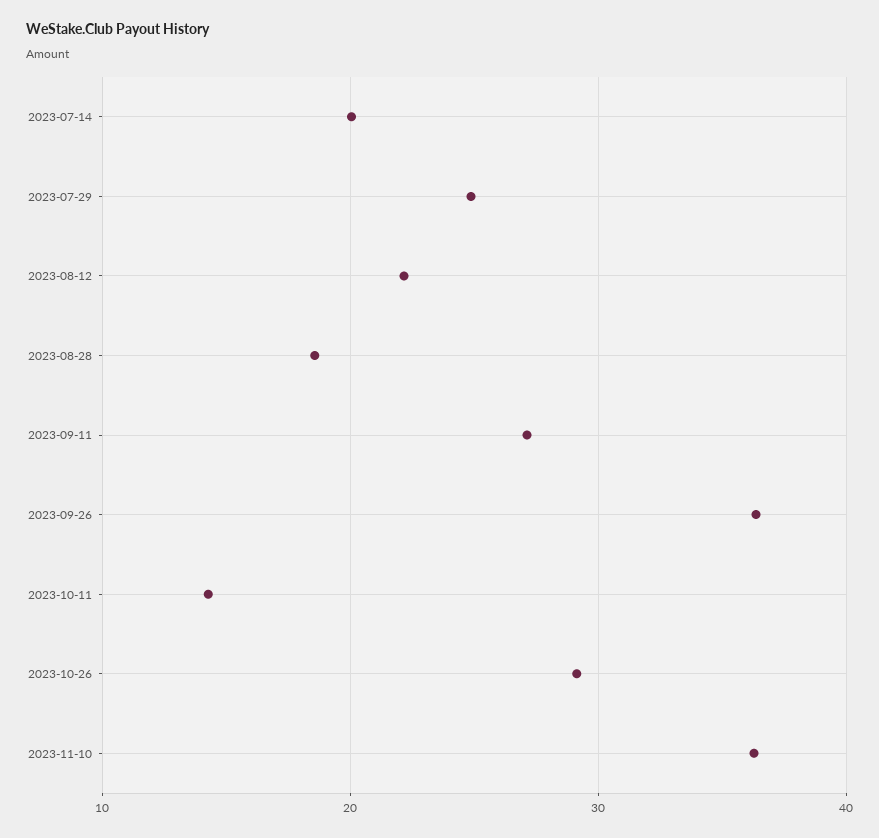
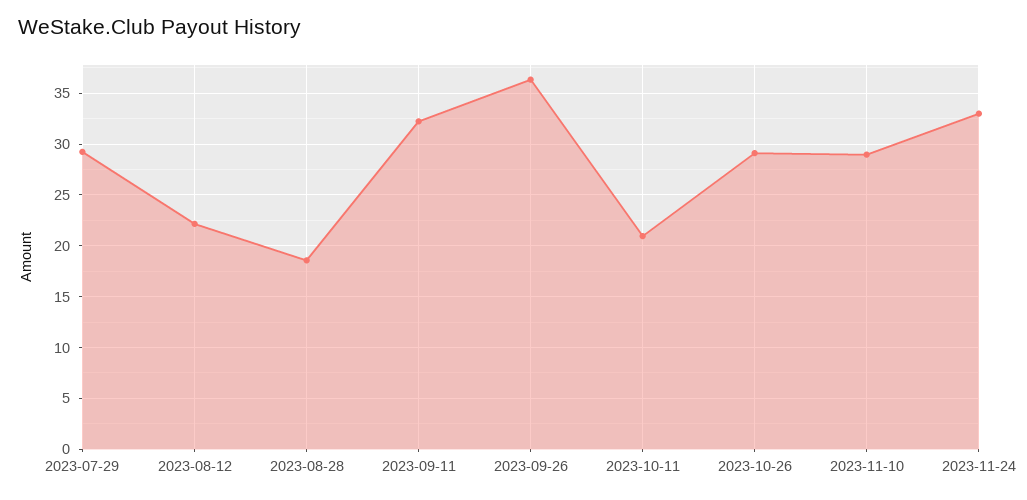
2023-07-14: 20 -> none
2023-07-29: 25 -> 29
2023-09-11: 27 -> 32
2023-10-11: 14 -> 21
2023-11-10: 36 -> 29
2023-11-24: none -> 33

